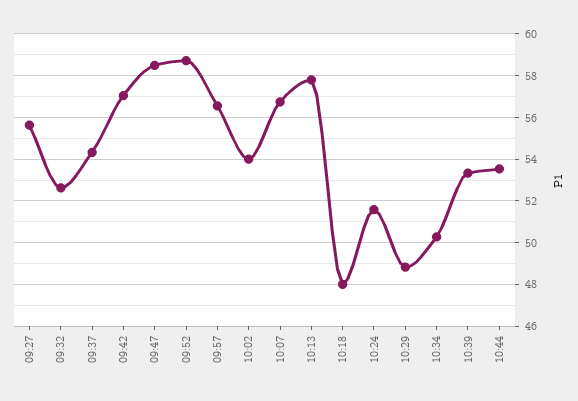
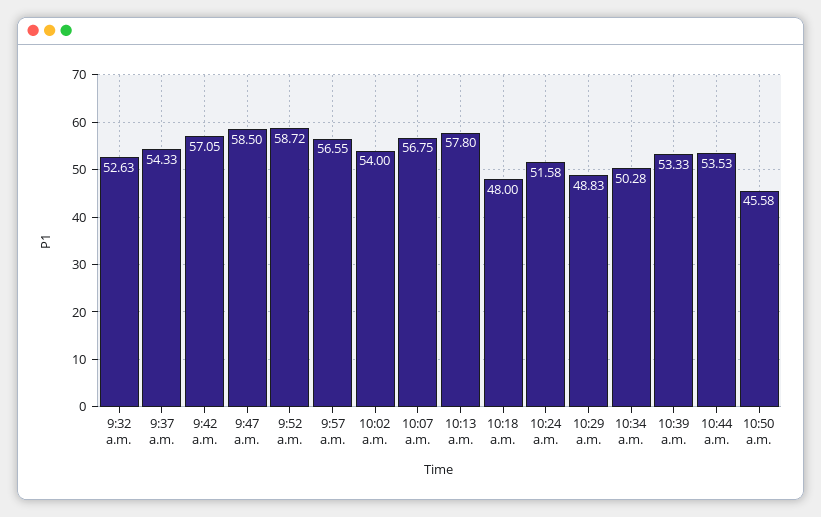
09:27: 55.5 -> none
10:50 a.m.: none -> 45.58

